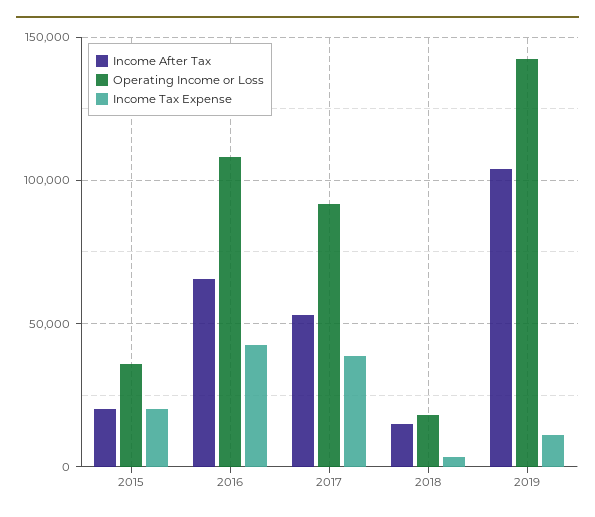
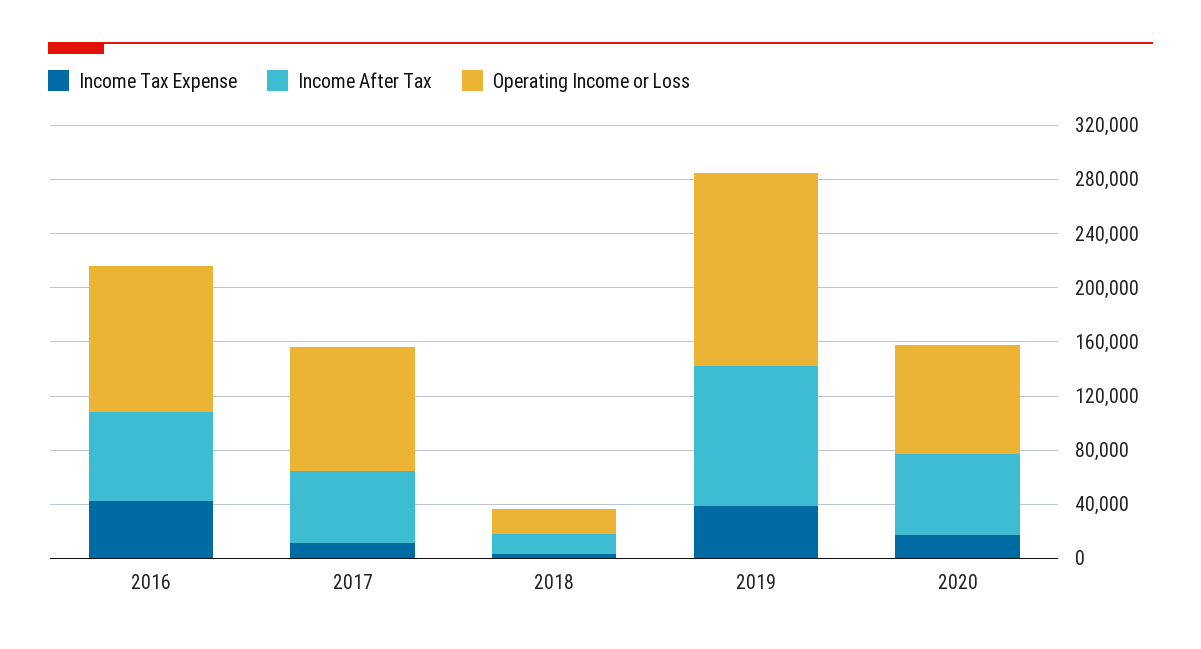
Income After Tax, 2015: 20000 -> none
Operating Income or Loss, 2015: 35000 -> none
Income Tax Expense, 2015: 20000 -> none
Income Tax Expense, 2017: 40000 -> 10000
Income Tax Expense, 2019: 10000 -> 40000
Income Tax Expense, 2020: none -> 20000
Income After Tax, 2020: none -> 60000
Operating Income or Loss, 2020: none -> 80000

